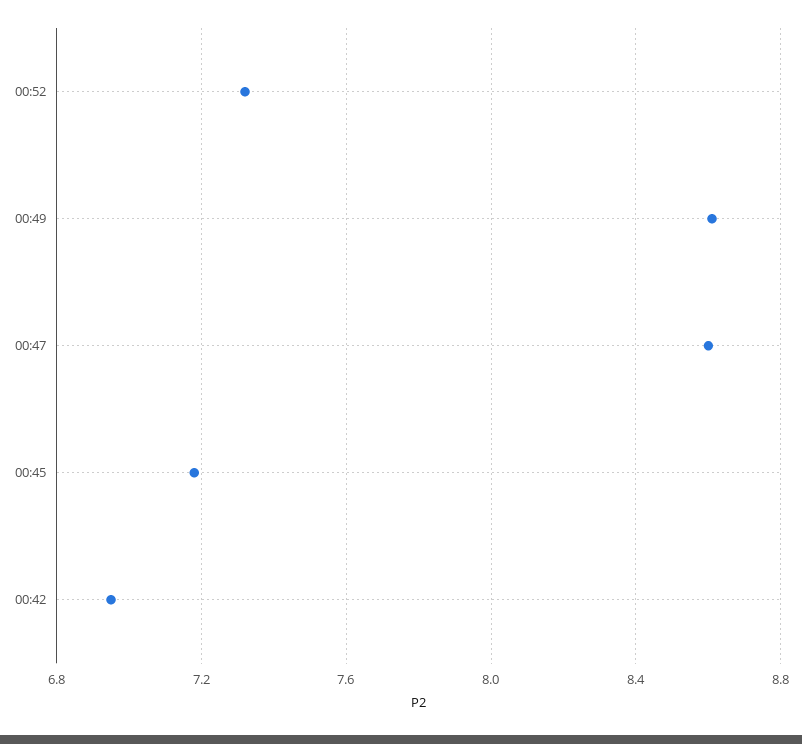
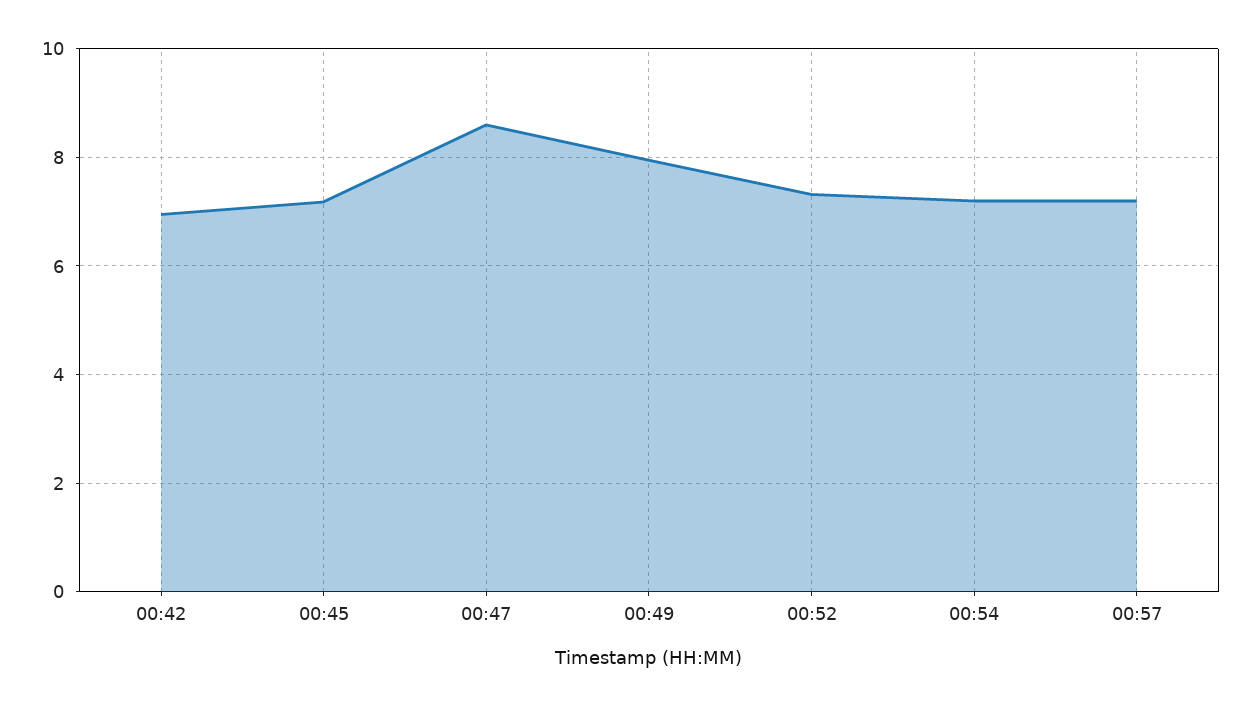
00:49: 8.6 -> 8
00:54: none -> 7.2
00:57: none -> 7.2

